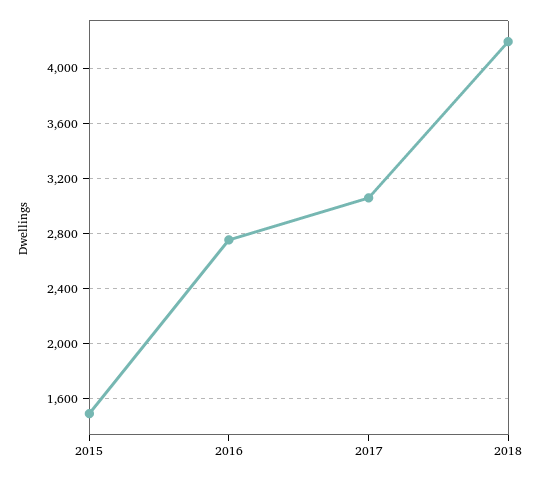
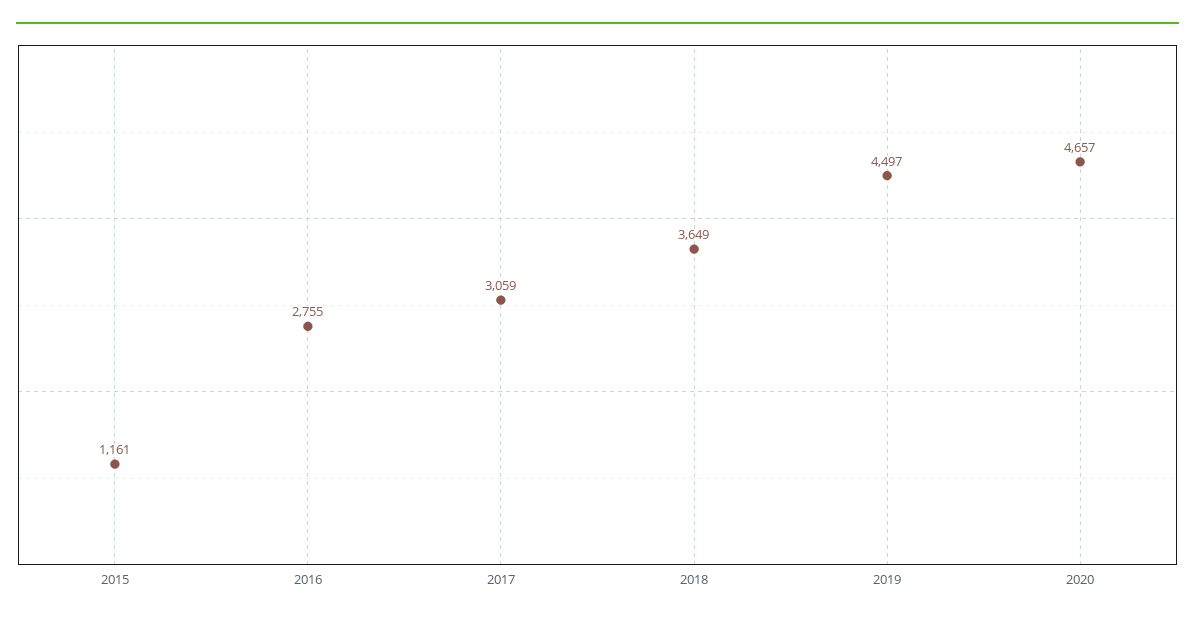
2015: 1500 -> 1161
2018: 4200 -> 3649
2019: none -> 4497
2020: none -> 4657

